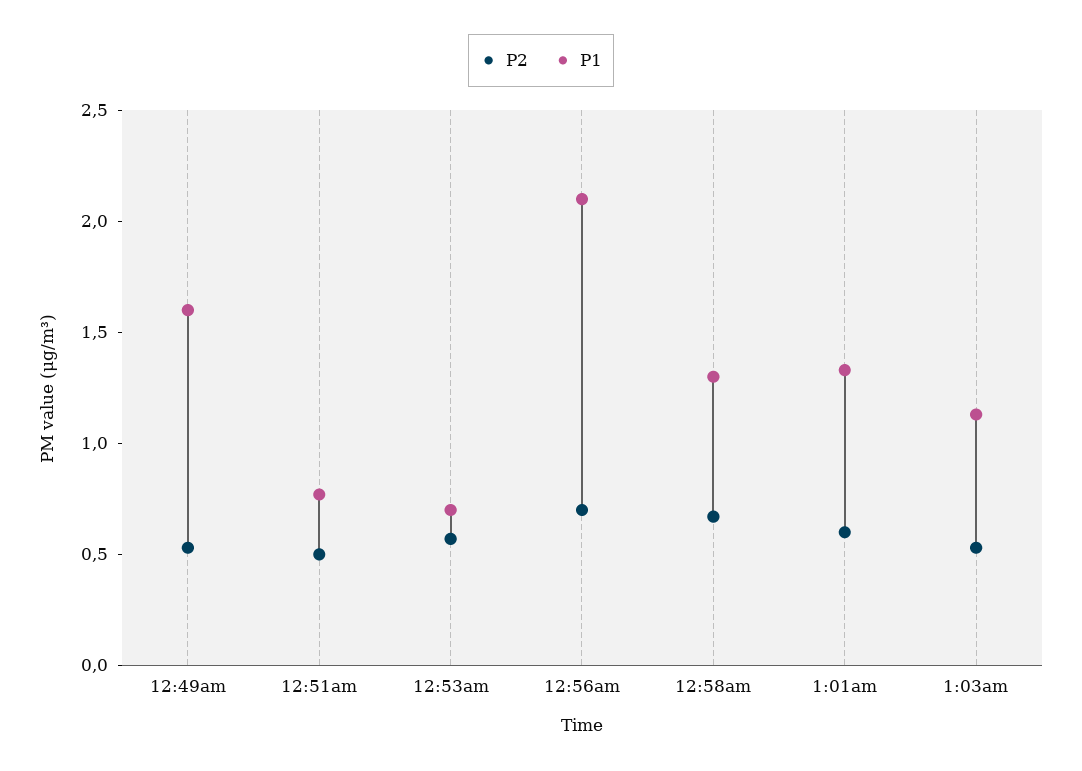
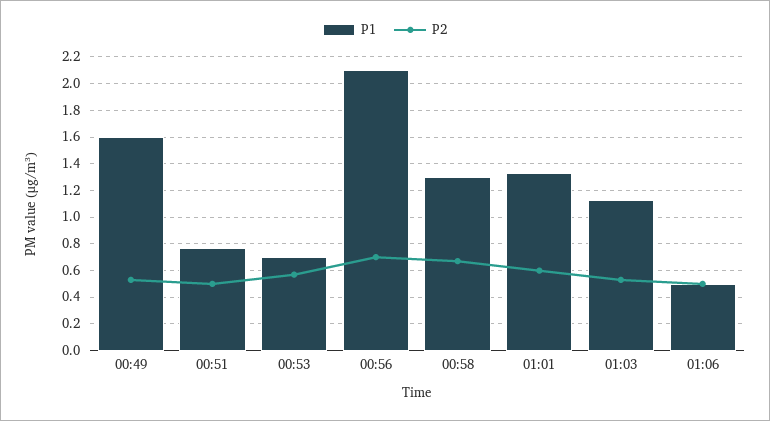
P1, 01:06: none -> 0.5
P2, 01:06: none -> 0.5

